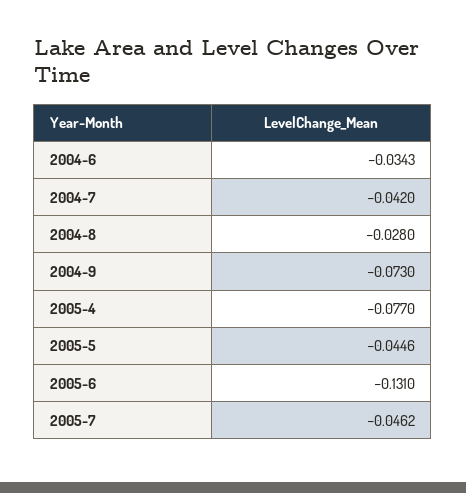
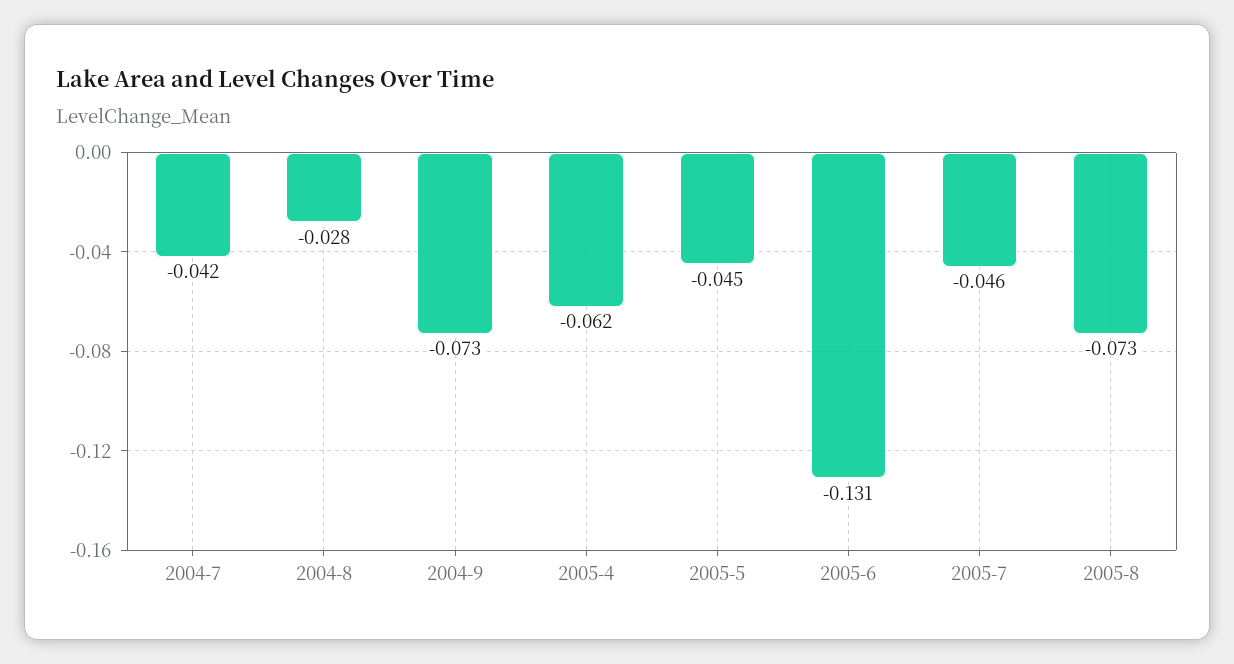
2004-6: -0.0343 -> none
2005-4: -0.077 -> -0.062
2005-8: none -> -0.073

